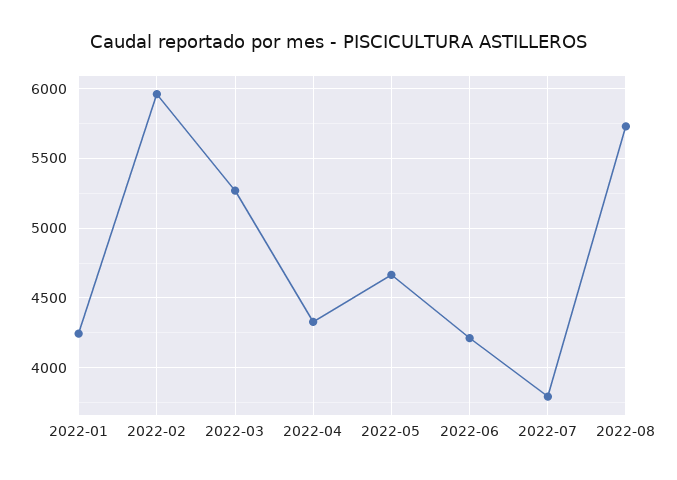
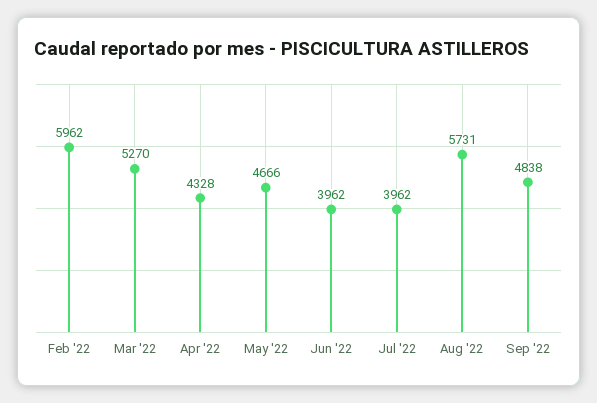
2022-01: 4250 -> none
2022-06: 4200 -> 3962
2022-07: 3800 -> 3962
Sep '22: none -> 4838

